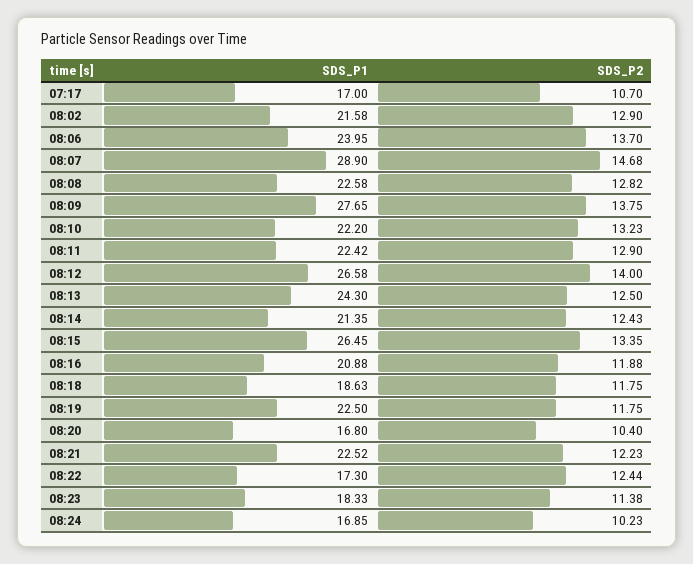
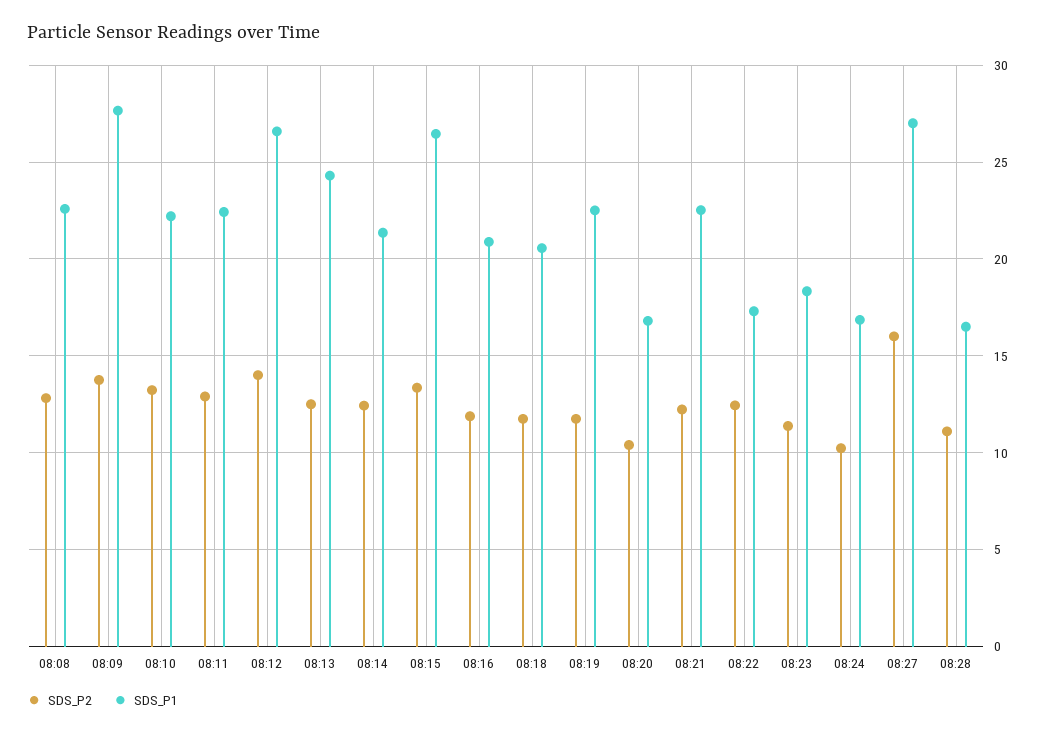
SDS_P1, 07:17: 17 -> none
SDS_P2, 07:17: 10.7 -> none
SDS_P1, 08:02: 21.58 -> none
SDS_P2, 08:02: 12.9 -> none
SDS_P1, 08:06: 23.95 -> none
SDS_P2, 08:06: 13.7 -> none
SDS_P1, 08:07: 28.9 -> none
SDS_P2, 08:07: 14.68 -> none
SDS_P1, 08:18: 18.63 -> 20.5
SDS_P2, 08:27: none -> 16
SDS_P1, 08:27: none -> 27
SDS_P2, 08:28: none -> 11
SDS_P1, 08:28: none -> 16.5

